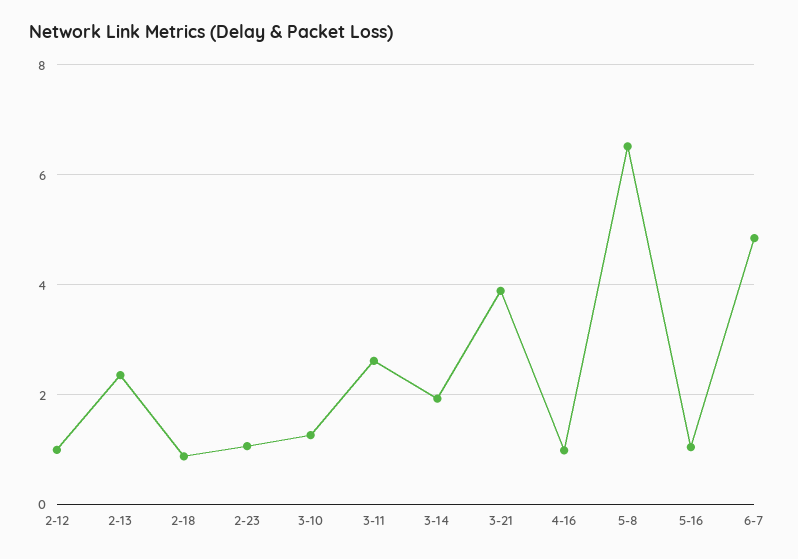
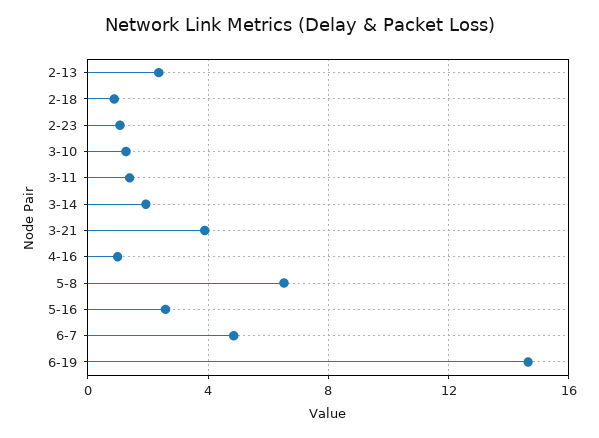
2-12: 1 -> none
3-11: 2.6 -> 1.5
5-16: 1 -> 2.5
6-19: none -> 14.5

